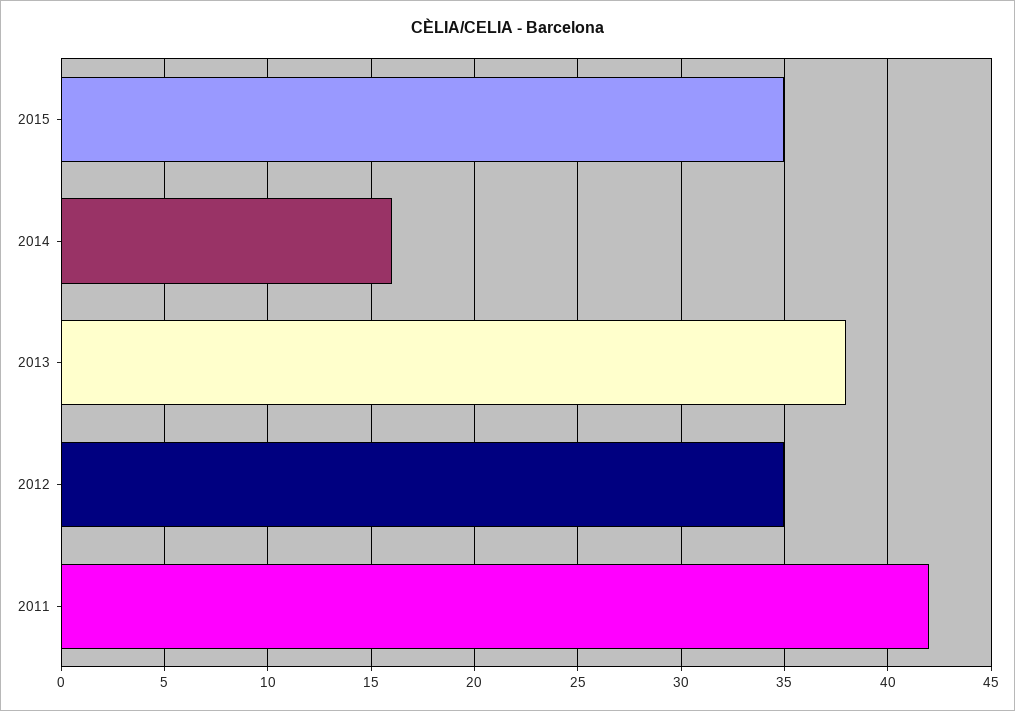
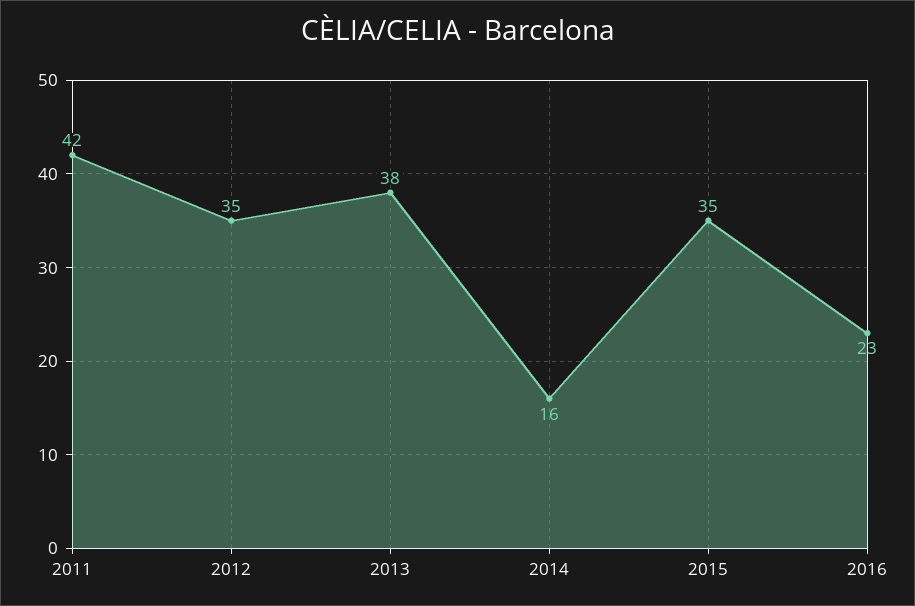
2016: none -> 23

